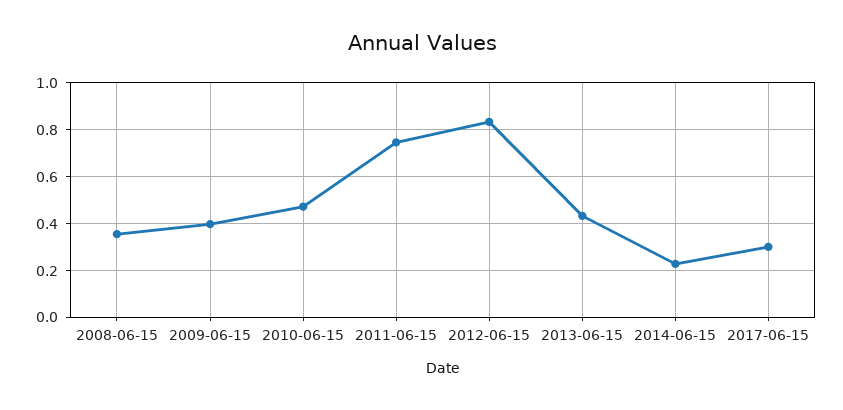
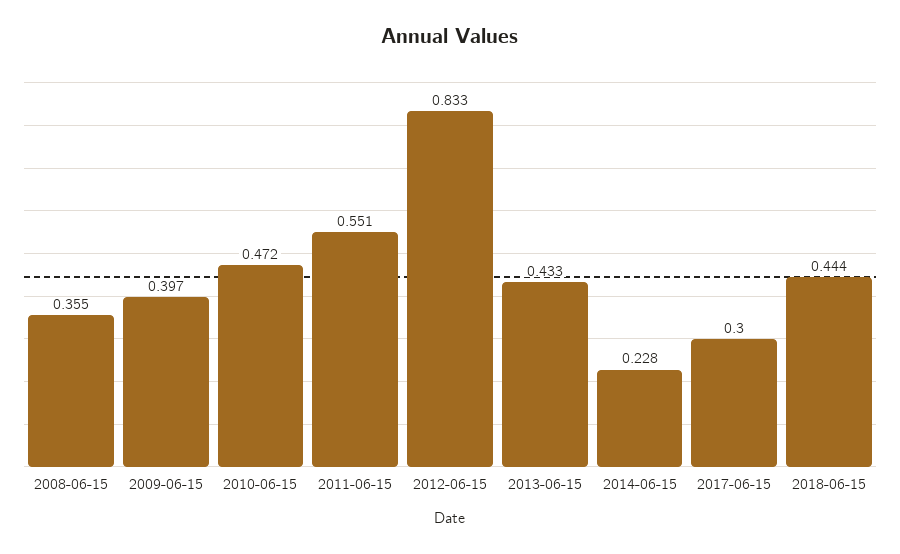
2011-06-15: 0.75 -> 0.551
2018-06-15: none -> 0.444

